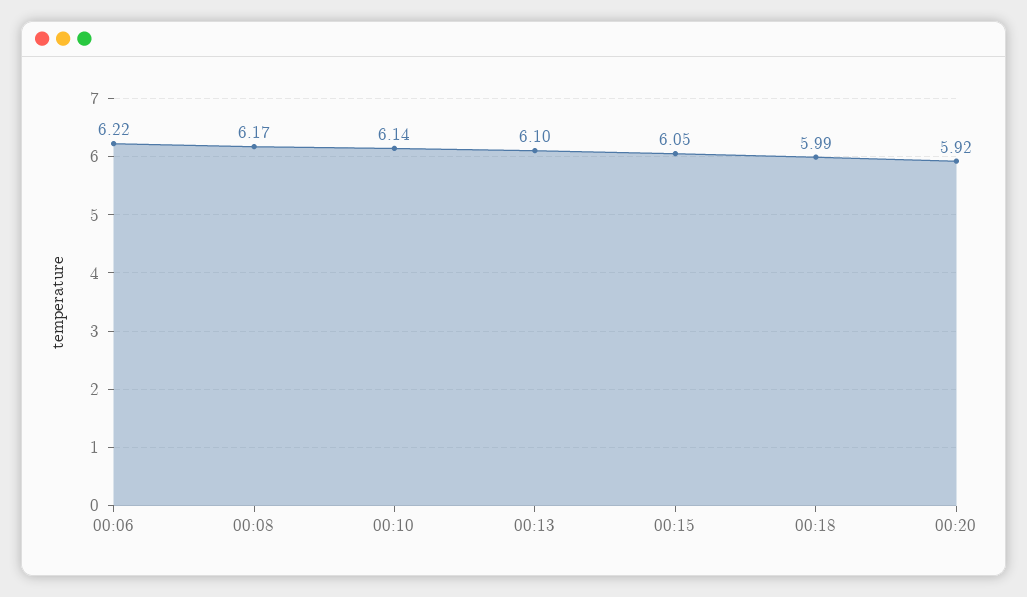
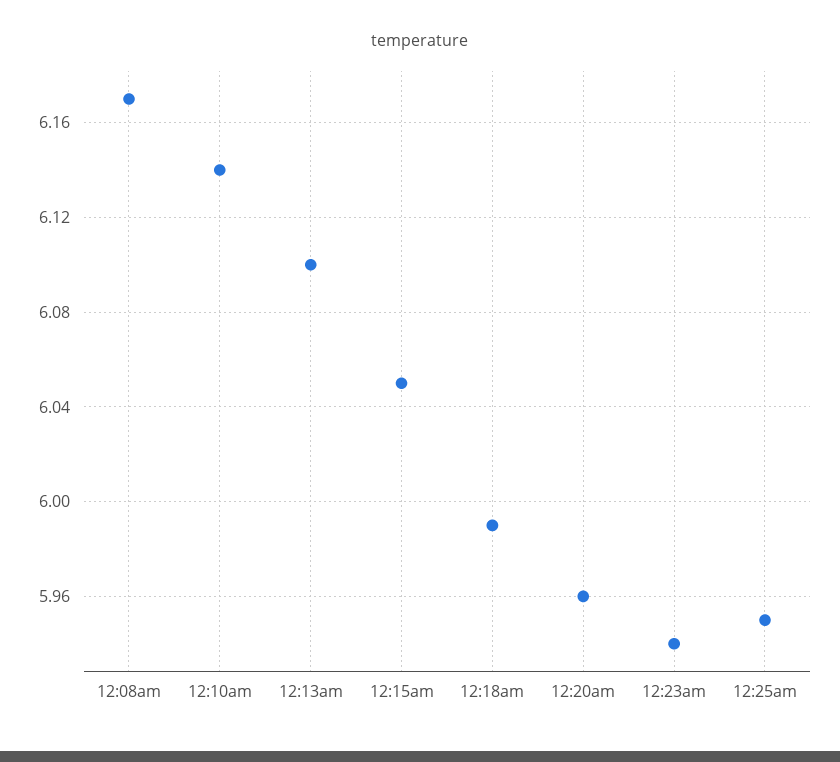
00:06: 6.22 -> none
00:20: 5.92 -> 5.96
12:23am: none -> 5.94
12:25am: none -> 5.95

